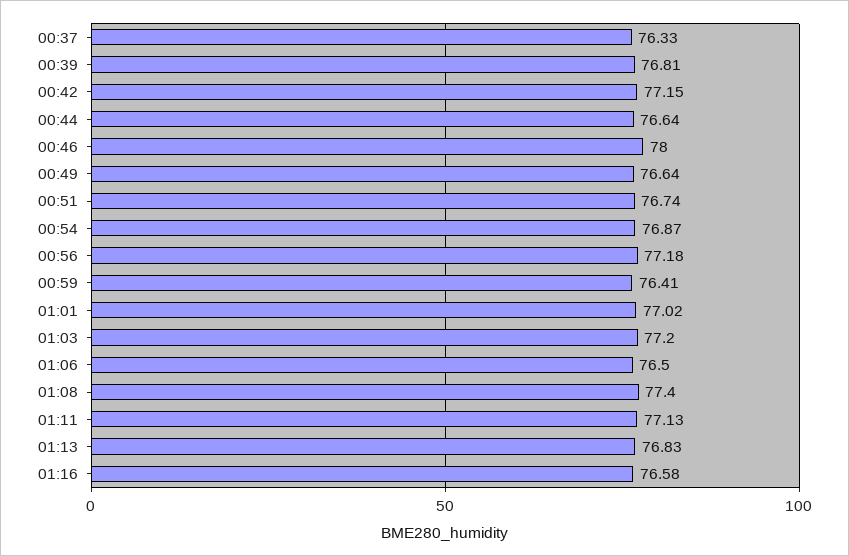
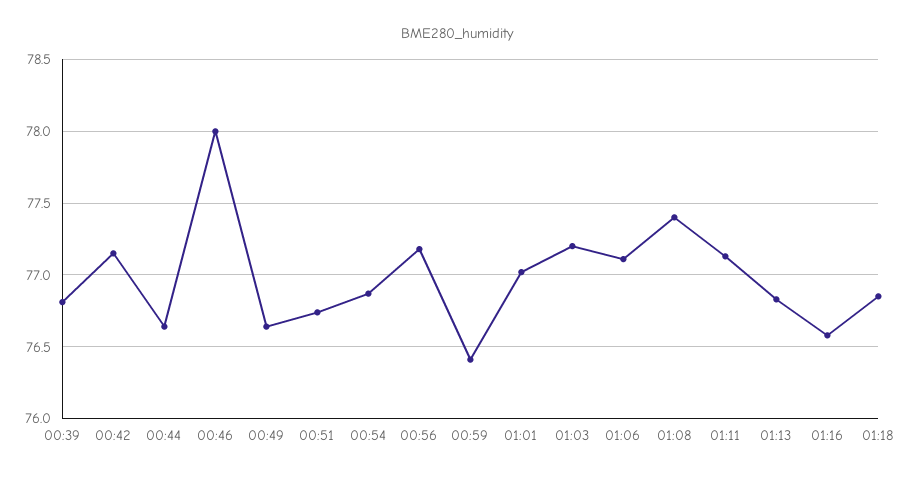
00:37: 76.33 -> none
01:06: 76.5 -> 77.1
01:18: none -> 76.85

